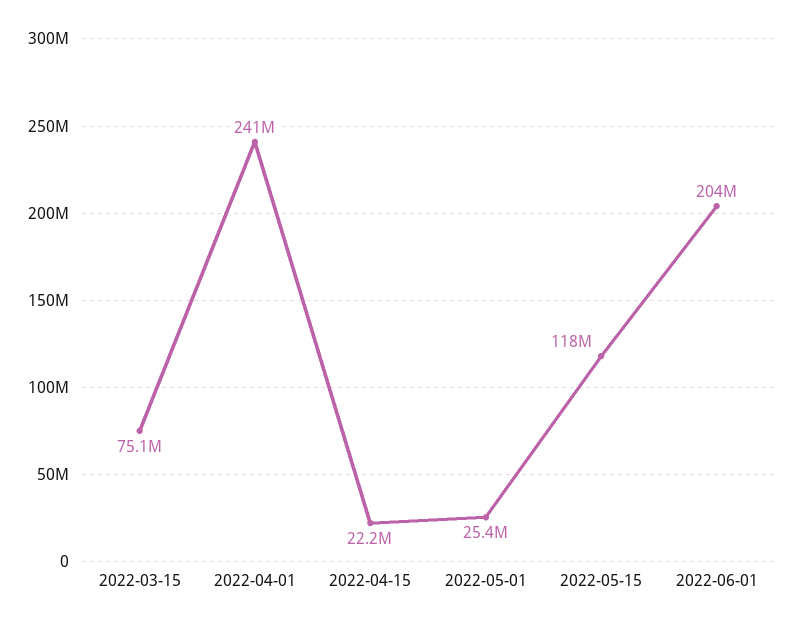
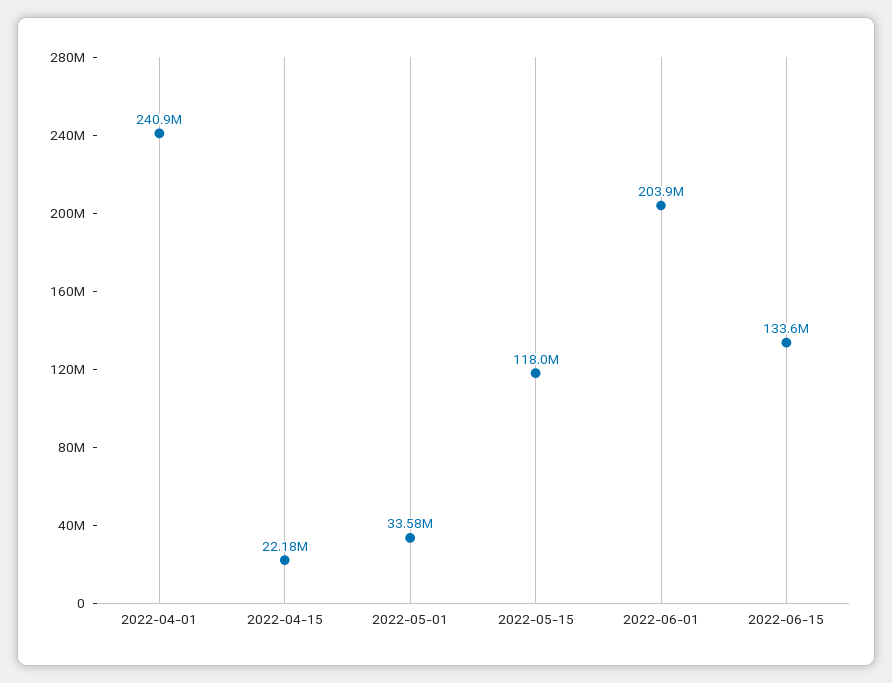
2022-03-15: 75100000 -> none
2022-05-01: 25400000 -> 33580000
2022-06-15: none -> 133600000

